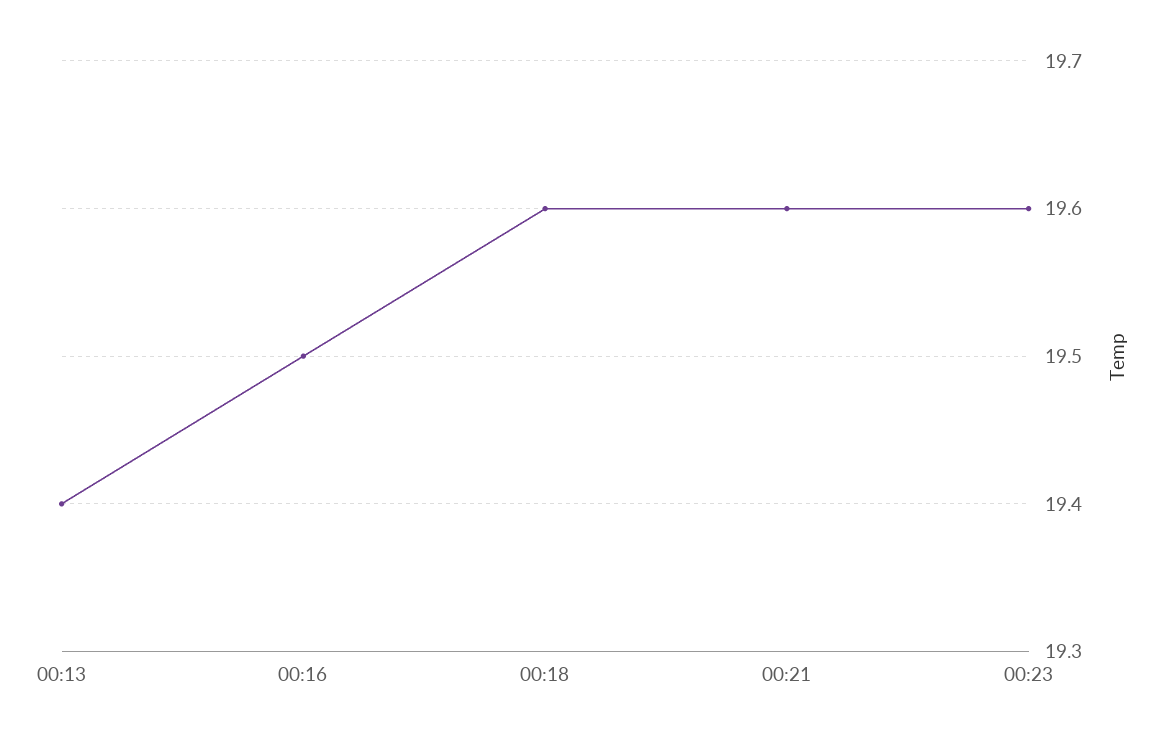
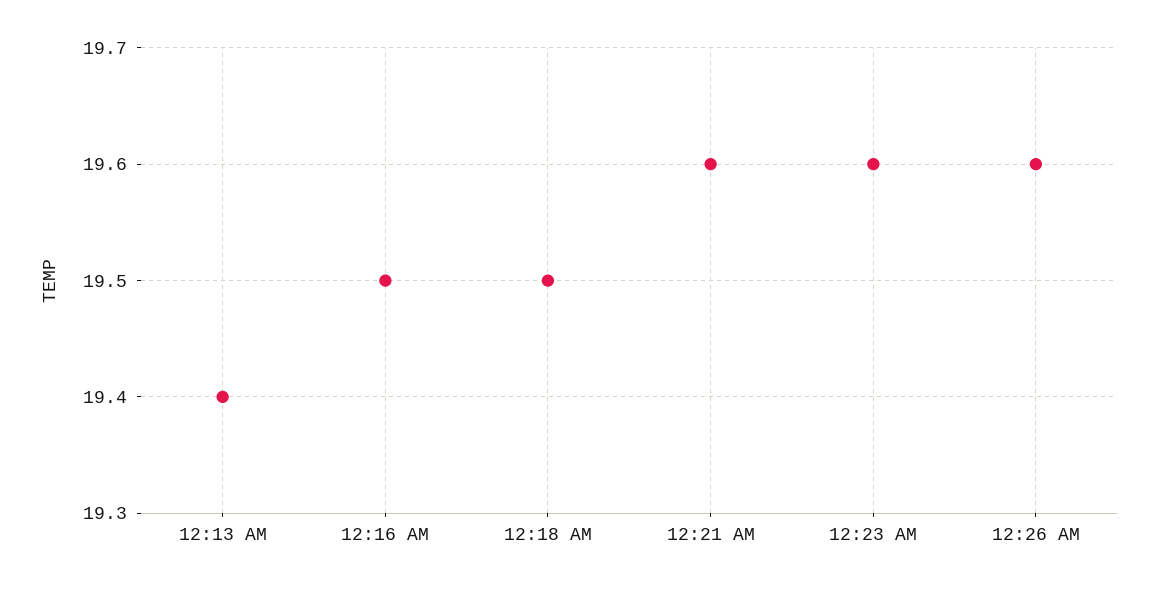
00:18: 19.6 -> 19.5
12:26 AM: none -> 19.6

